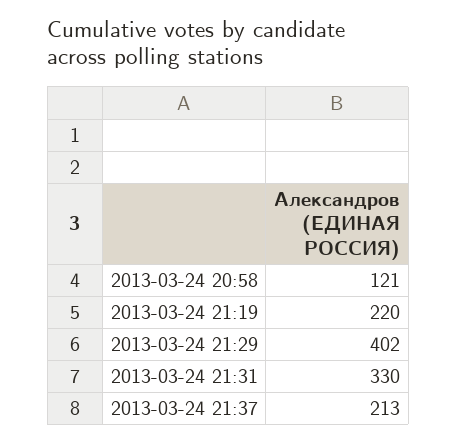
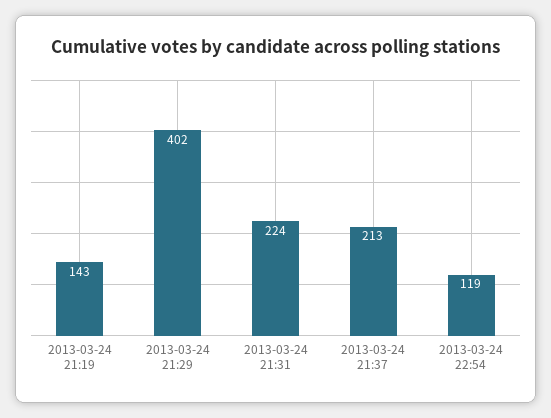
2013-03-24 20:58: 121 -> none
2013-03-24 21:19: 220 -> 143
2013-03-24 21:31: 330 -> 224
2013-03-24 22:54: none -> 119

